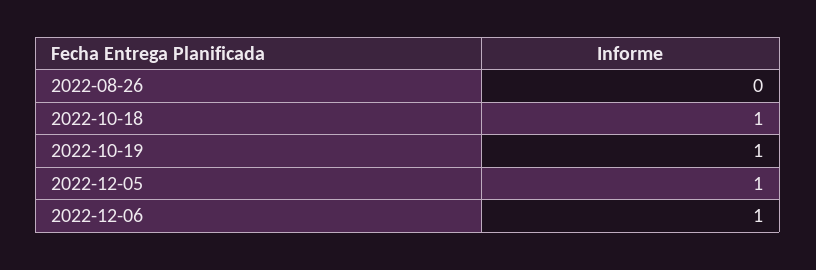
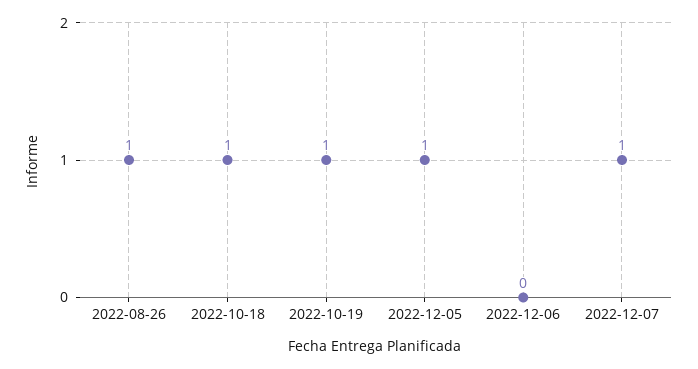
2022-08-26: 0 -> 1
2022-12-06: 1 -> 0
2022-12-07: none -> 1

